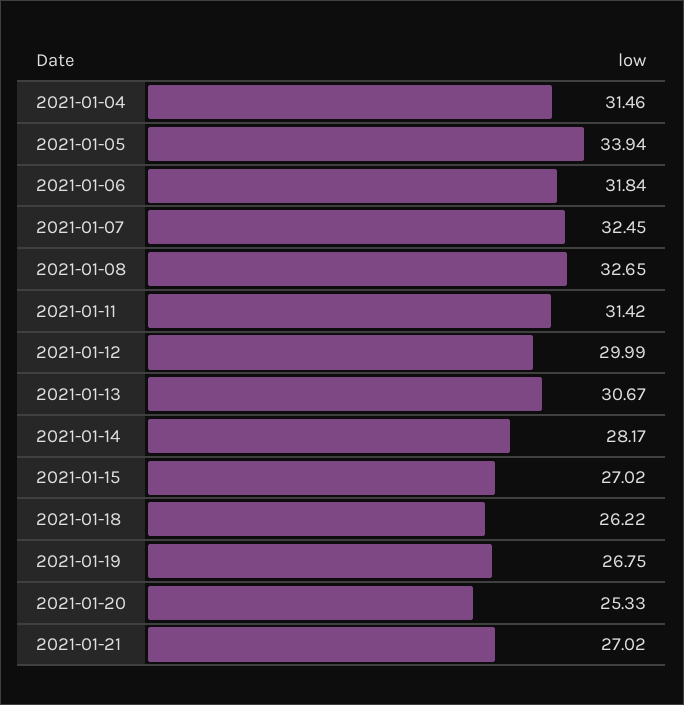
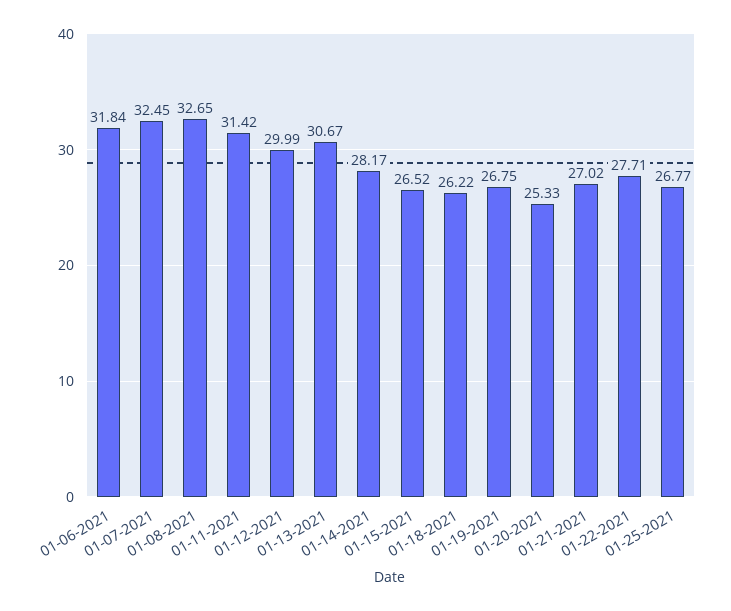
2021-01-04: 31.46 -> none
2021-01-05: 33.94 -> none
2021-01-15: 27.02 -> 26.52
01-22-2021: none -> 27.71
01-25-2021: none -> 26.77

